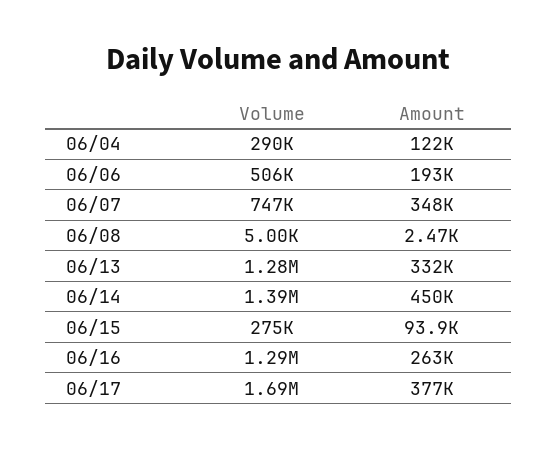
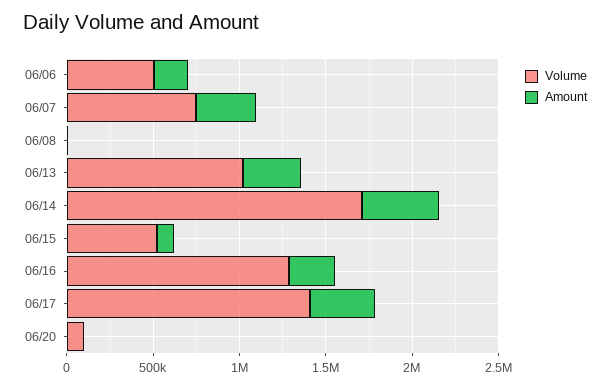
Volume, 06/04: 290000 -> none
Amount, 06/04: 122000 -> none
Volume, 06/13: 1280000 -> 1000000
Volume, 06/14: 1390000 -> 1700000
Volume, 06/15: 275000 -> 500000
Volume, 06/17: 1690000 -> 1400000
Volume, 06/20: none -> 100000
Amount, 06/20: none -> 0

